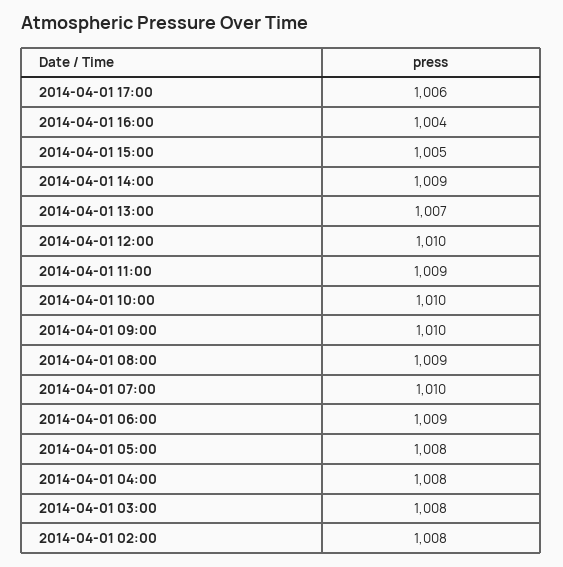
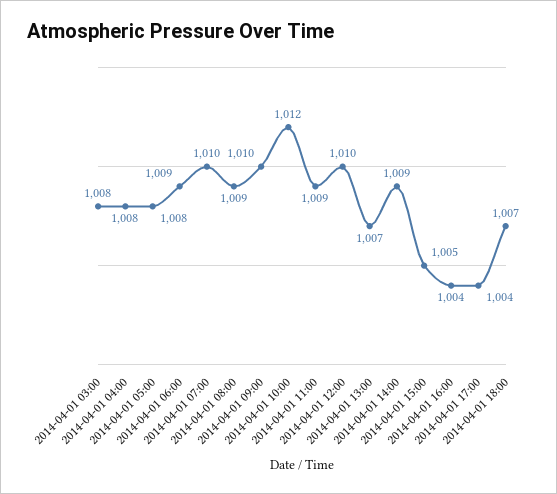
2014-04-01 17:00: 1006 -> 1004
2014-04-01 10:00: 1010 -> 1012
2014-04-01 02:00: 1008 -> none
2014-04-01 18:00: none -> 1007

